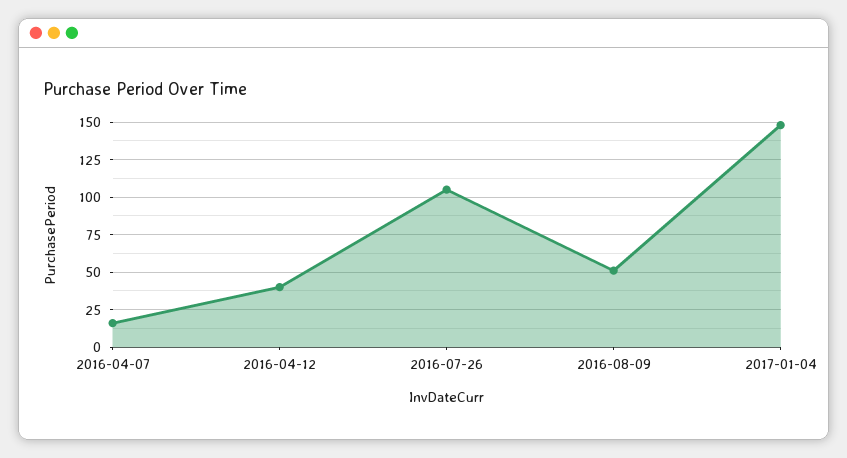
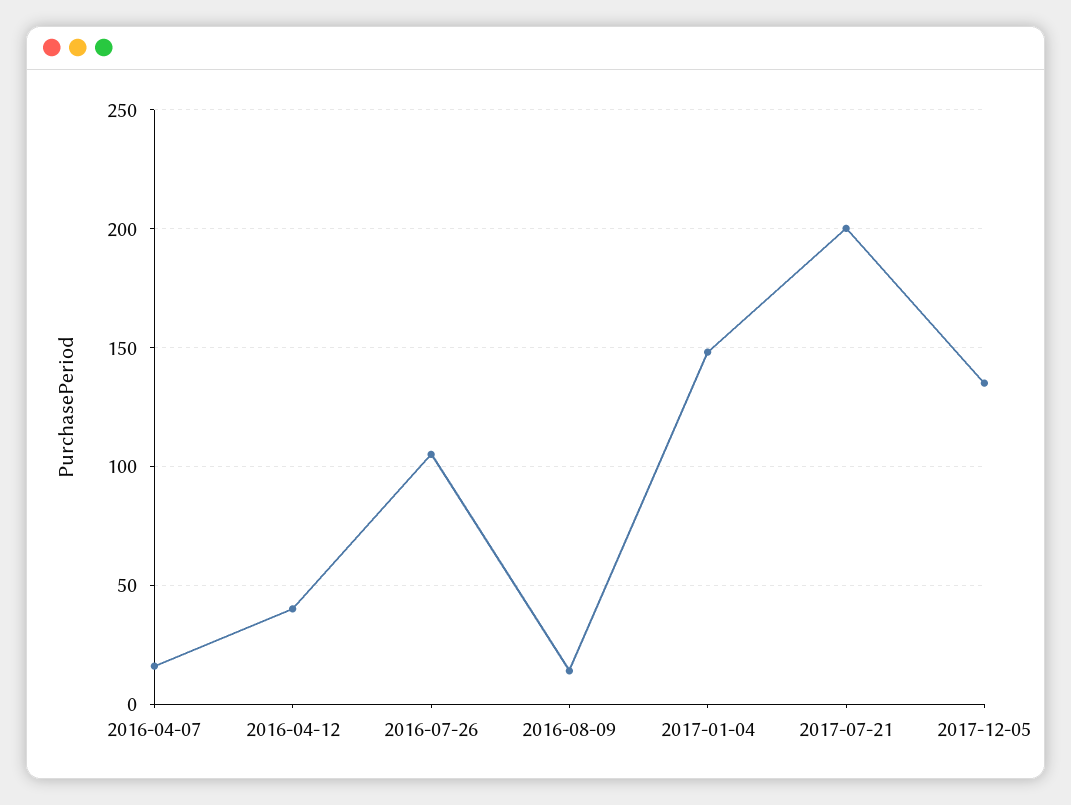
2016-08-09: 50 -> 15
2017-07-21: none -> 200
2017-12-05: none -> 135

